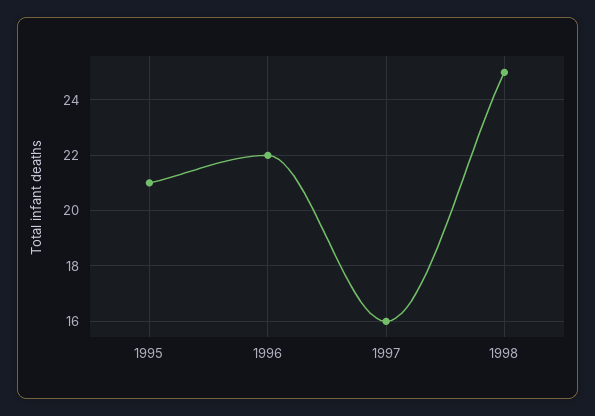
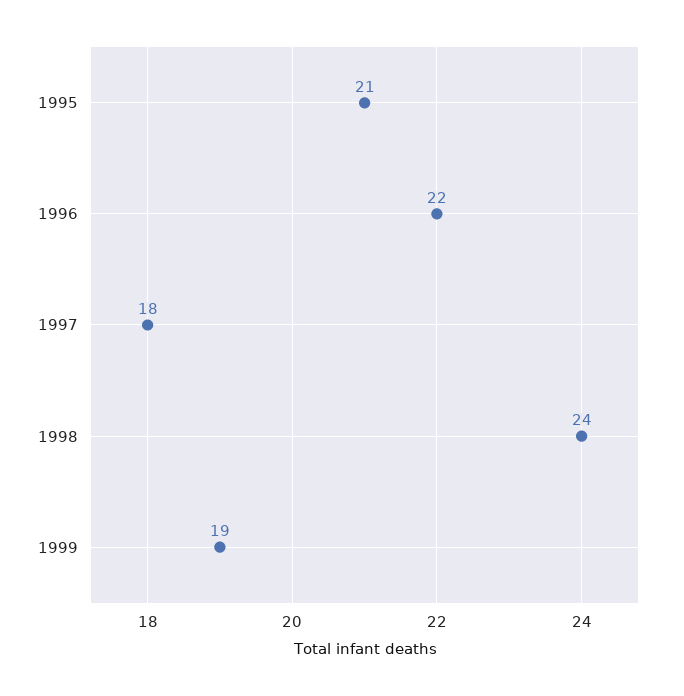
1997: 16 -> 18
1998: 25 -> 24
1999: none -> 19

